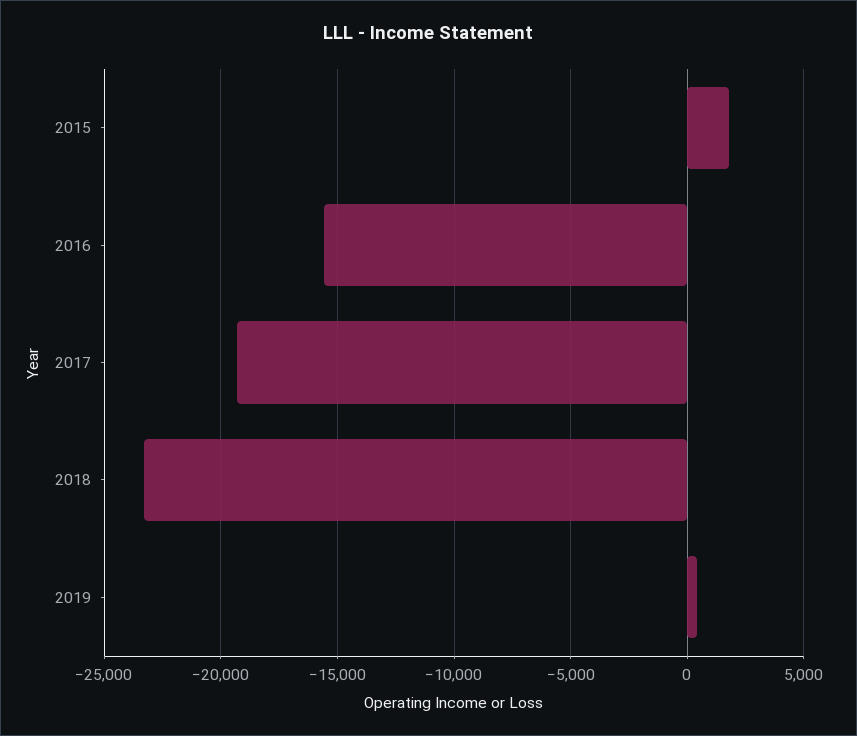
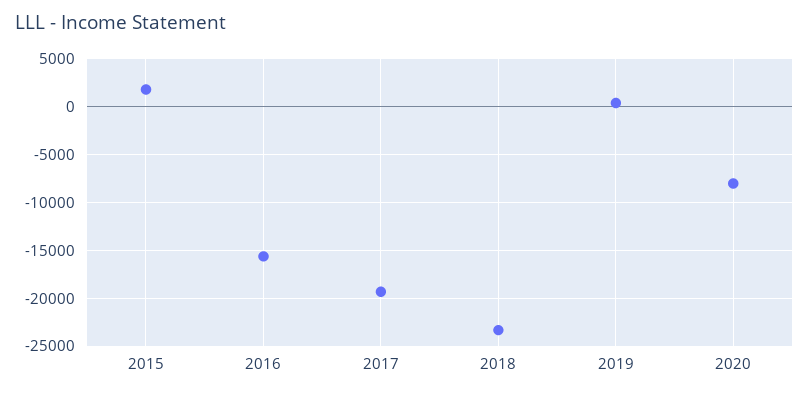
2020: none -> -8000

